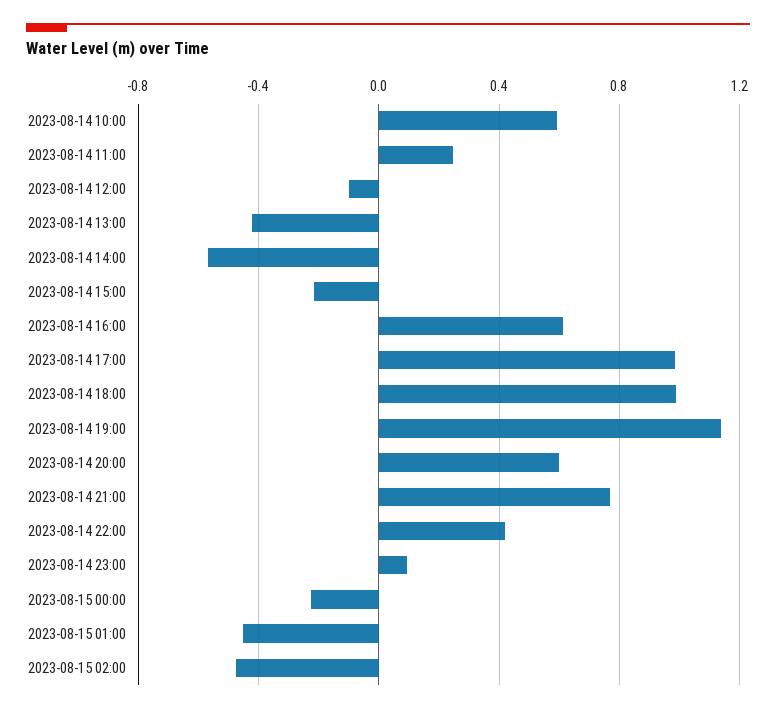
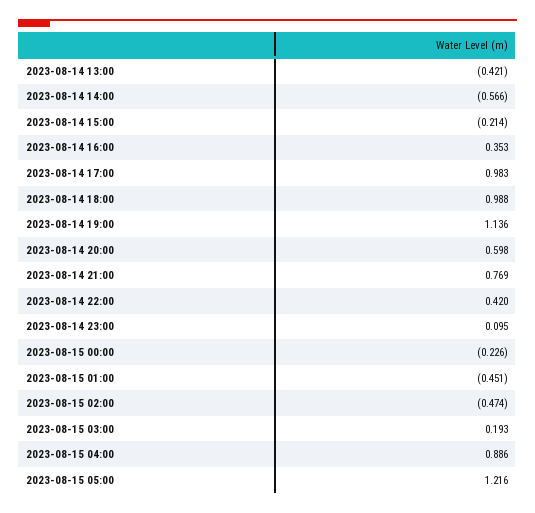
2023-08-14 10:00: 0.6 -> none
2023-08-14 11:00: 0.25 -> none
2023-08-14 12:00: -0.1 -> none
2023-08-14 16:00: 0.6 -> 0.353
2023-08-15 03:00: none -> 0.193
2023-08-15 04:00: none -> 0.886
2023-08-15 05:00: none -> 1.216

